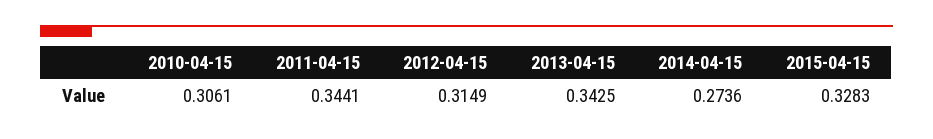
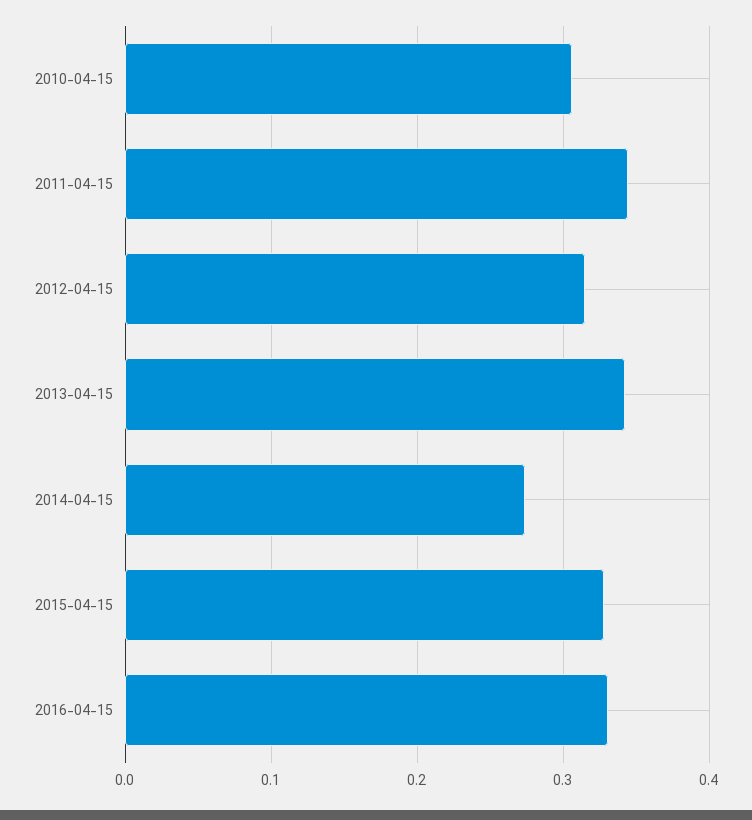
2016-04-15: none -> 0.33

